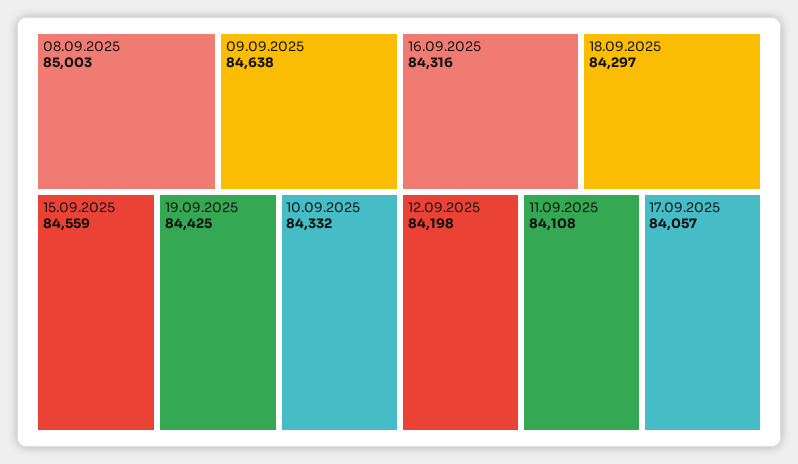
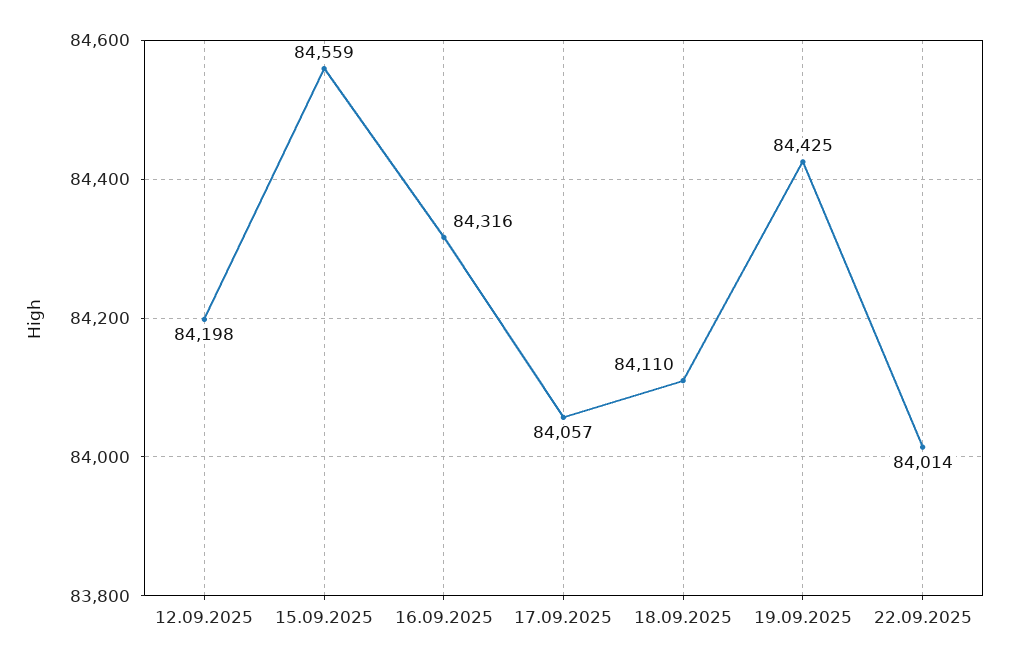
08.09.2025: 85003 -> none
09.09.2025: 84638 -> none
10.09.2025: 84332 -> none
18.09.2025: 84297 -> 84110
11.09.2025: 84108 -> none
22.09.2025: none -> 84014

